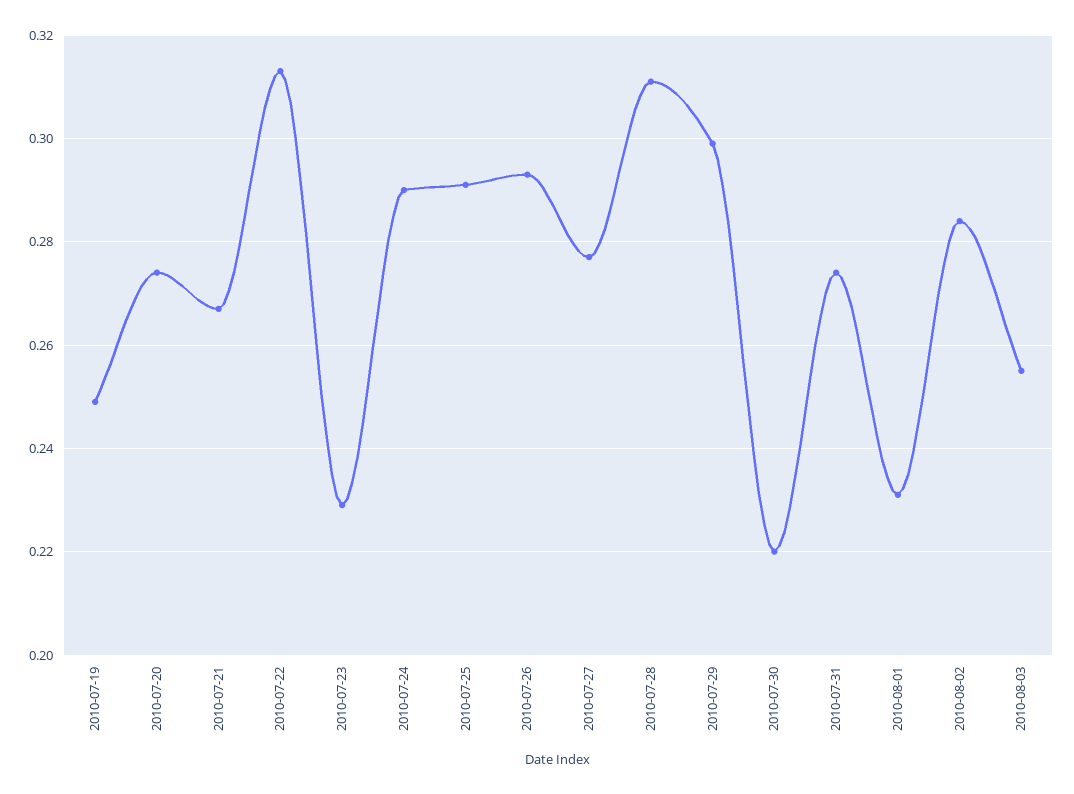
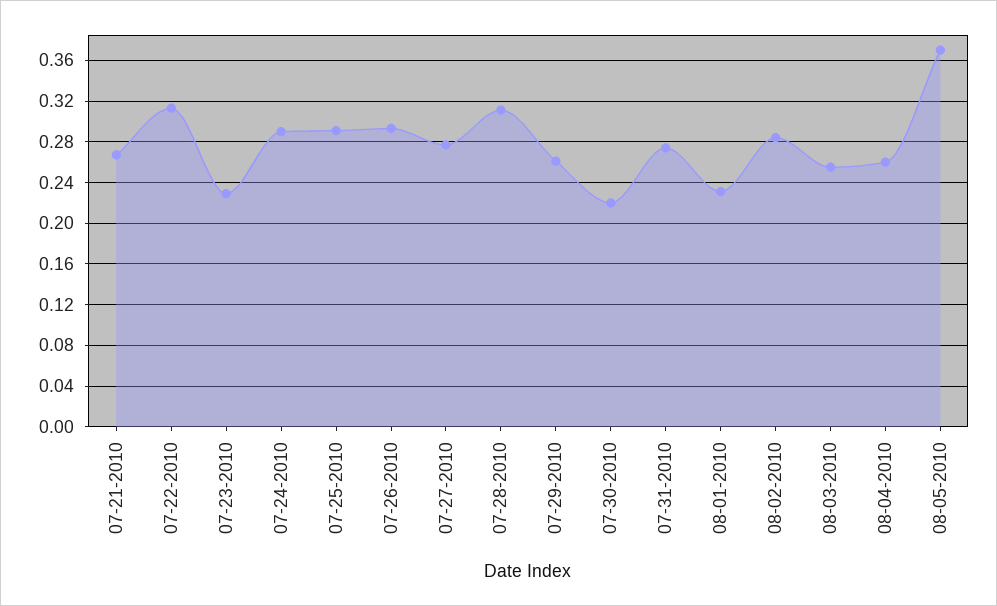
2010-07-19: 0.25 -> none
2010-07-20: 0.275 -> none
2010-07-29: 0.3 -> 0.26
08-04-2010: none -> 0.26
08-05-2010: none -> 0.37

